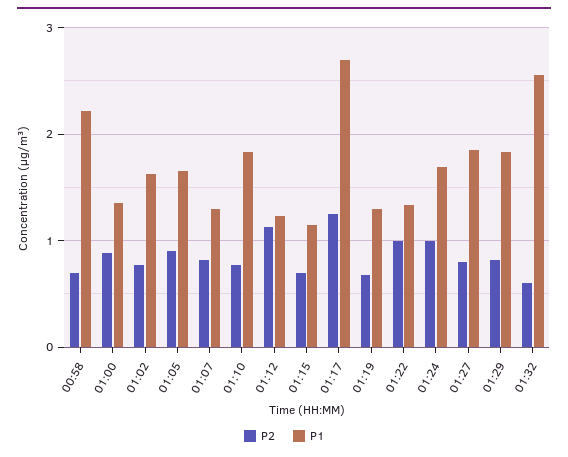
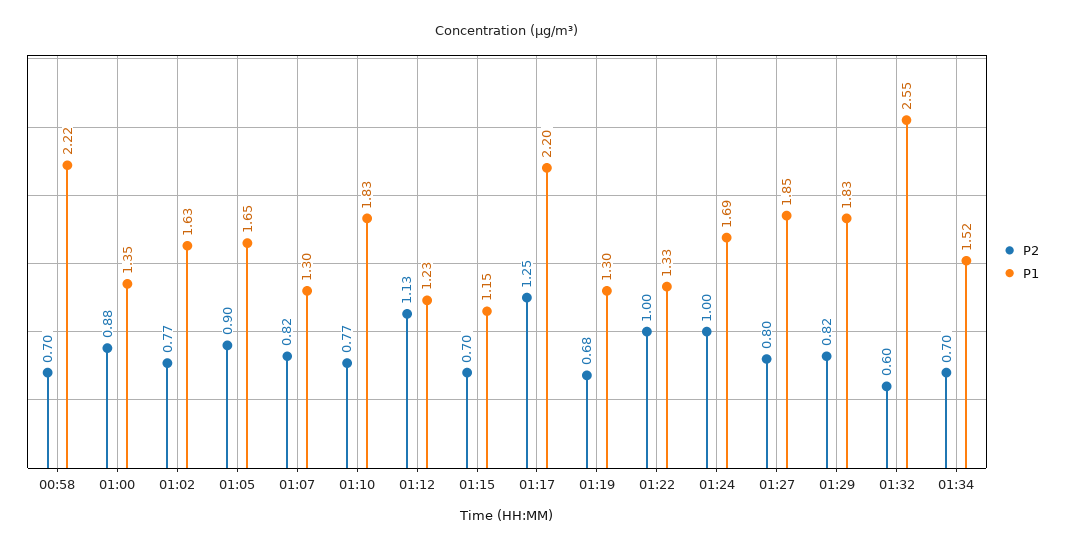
P1, 01:17: 2.7 -> 2.2
P2, 01:34: none -> 0.7
P1, 01:34: none -> 1.52

